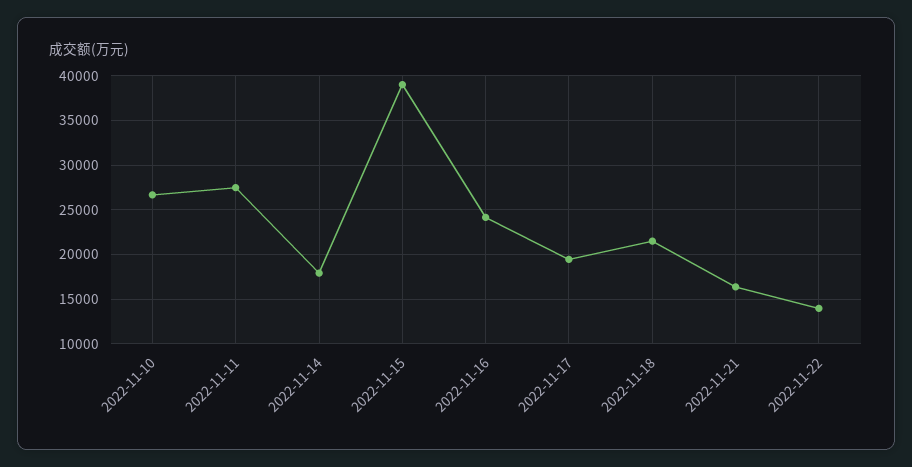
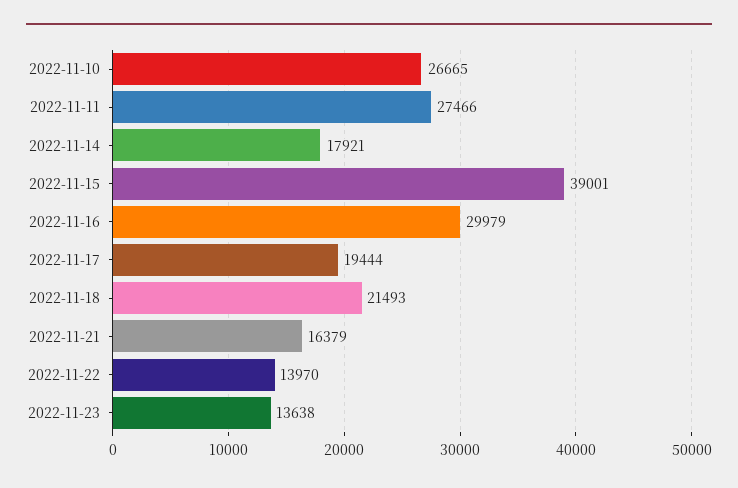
2022-11-16: 24000 -> 29979
2022-11-23: none -> 13638

